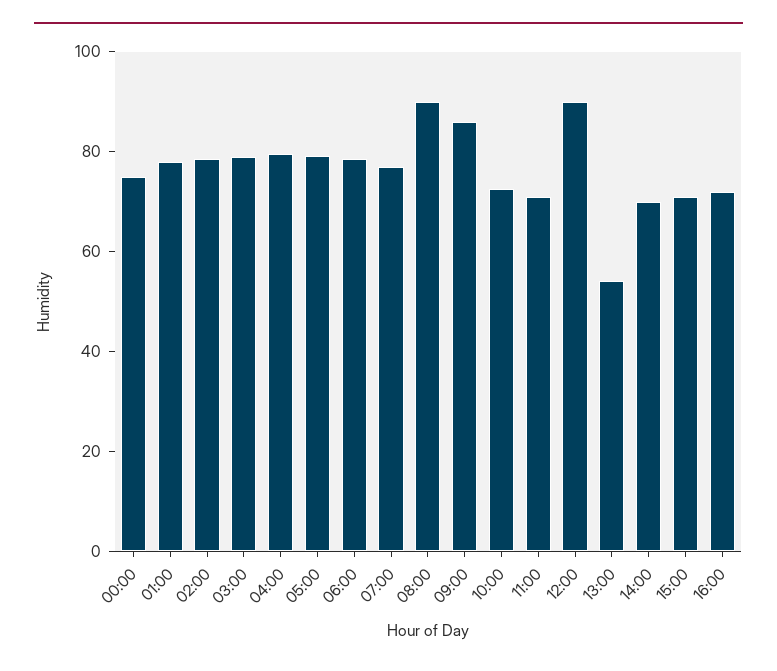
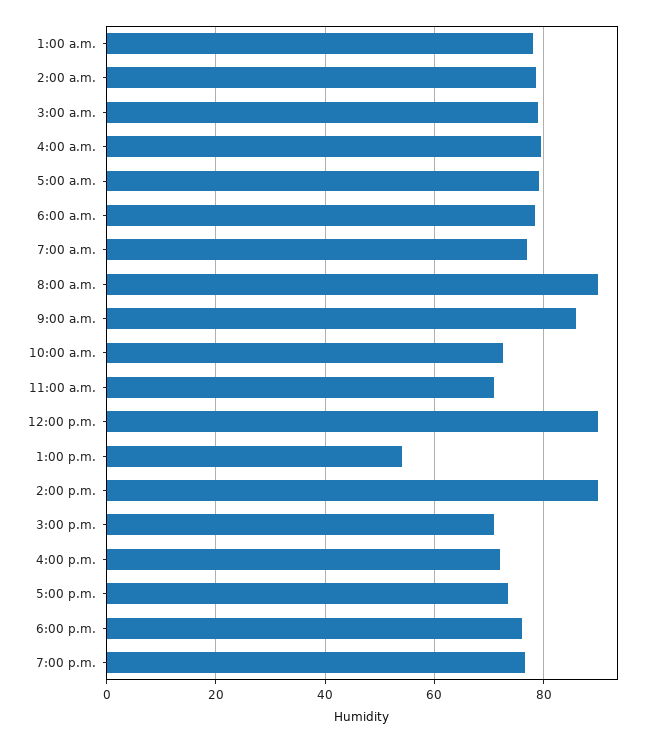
00:00: 75 -> none
14:00: 70 -> 90
5:00 p.m.: none -> 74
6:00 p.m.: none -> 76
7:00 p.m.: none -> 76

